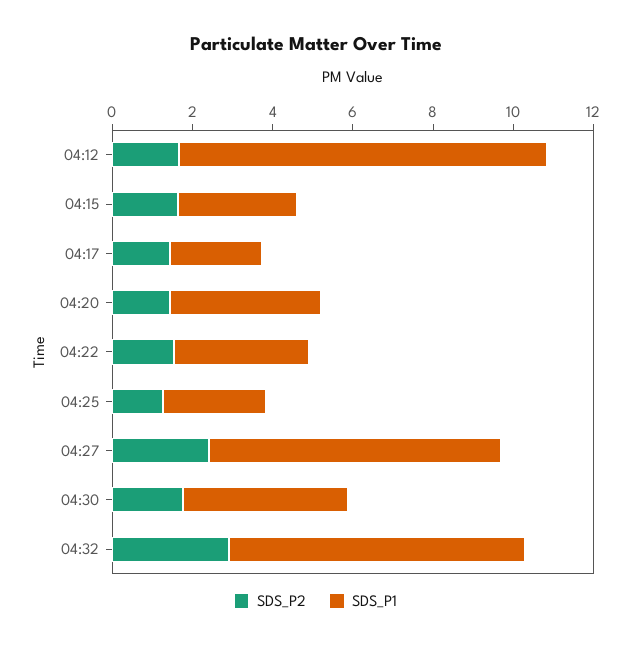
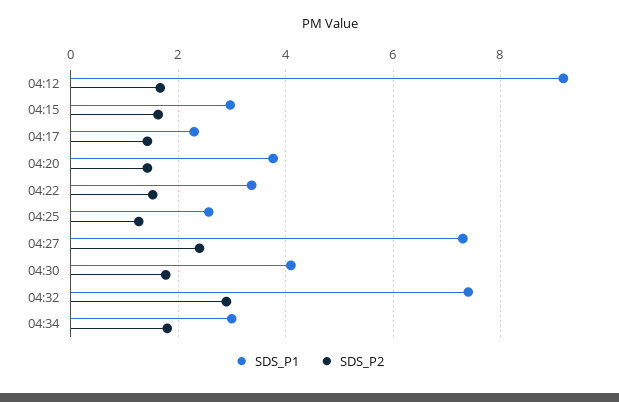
SDS_P1, 04:34: none -> 3
SDS_P2, 04:34: none -> 1.8

